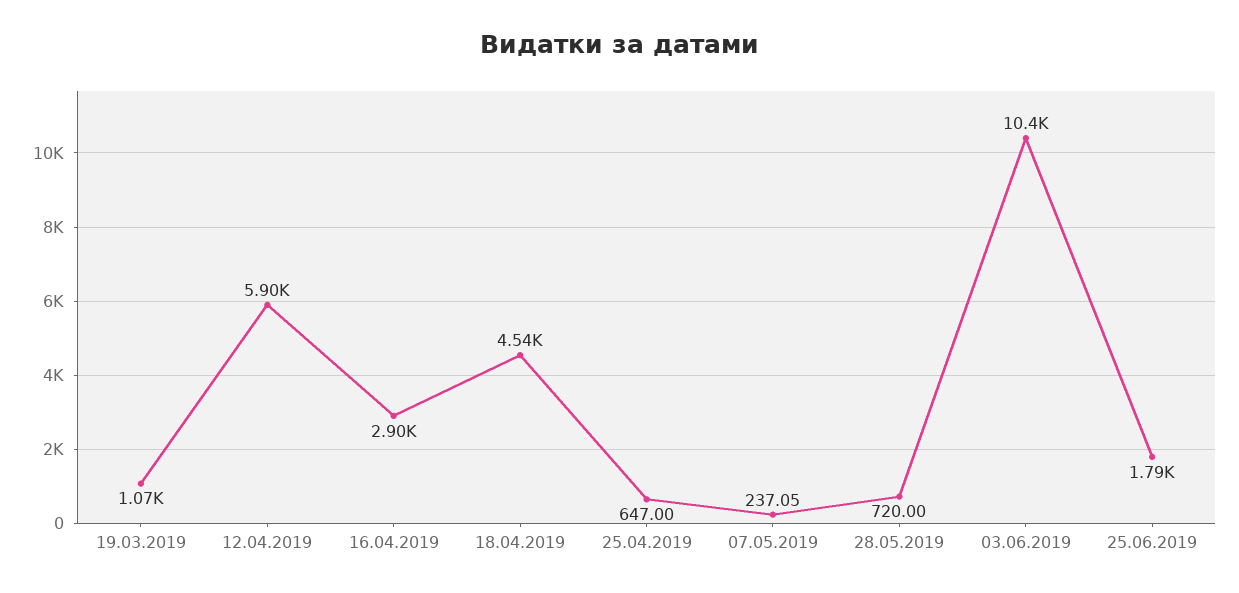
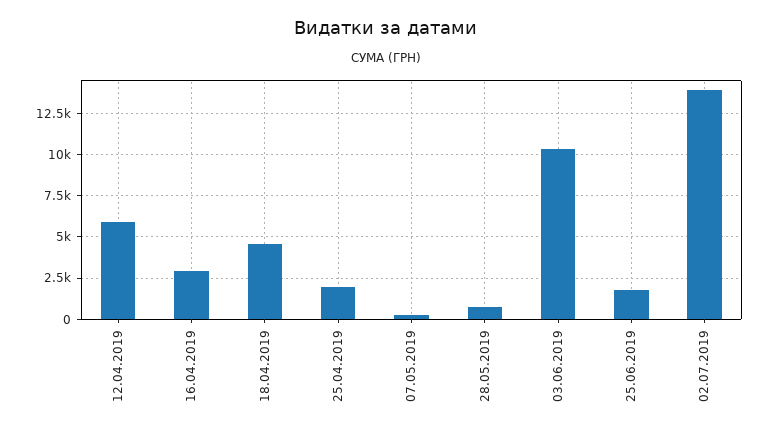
19.03.2019: 1070 -> none
25.04.2019: 647 -> 2000
02.07.2019: none -> 14000

